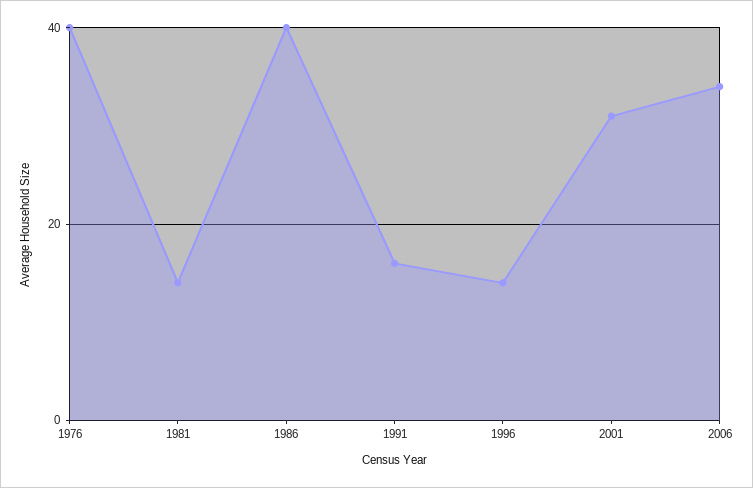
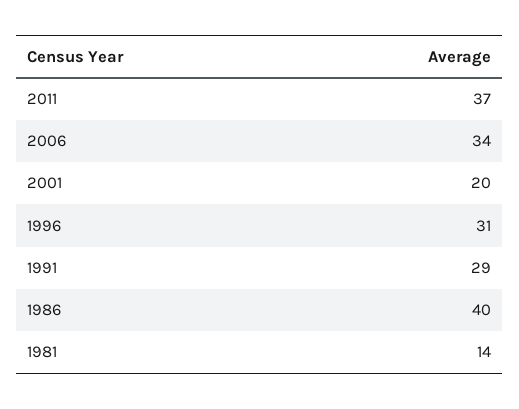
1976: 40 -> none
1991: 15 -> 29
1996: 15 -> 31
2001: 30 -> 20
2011: none -> 37

